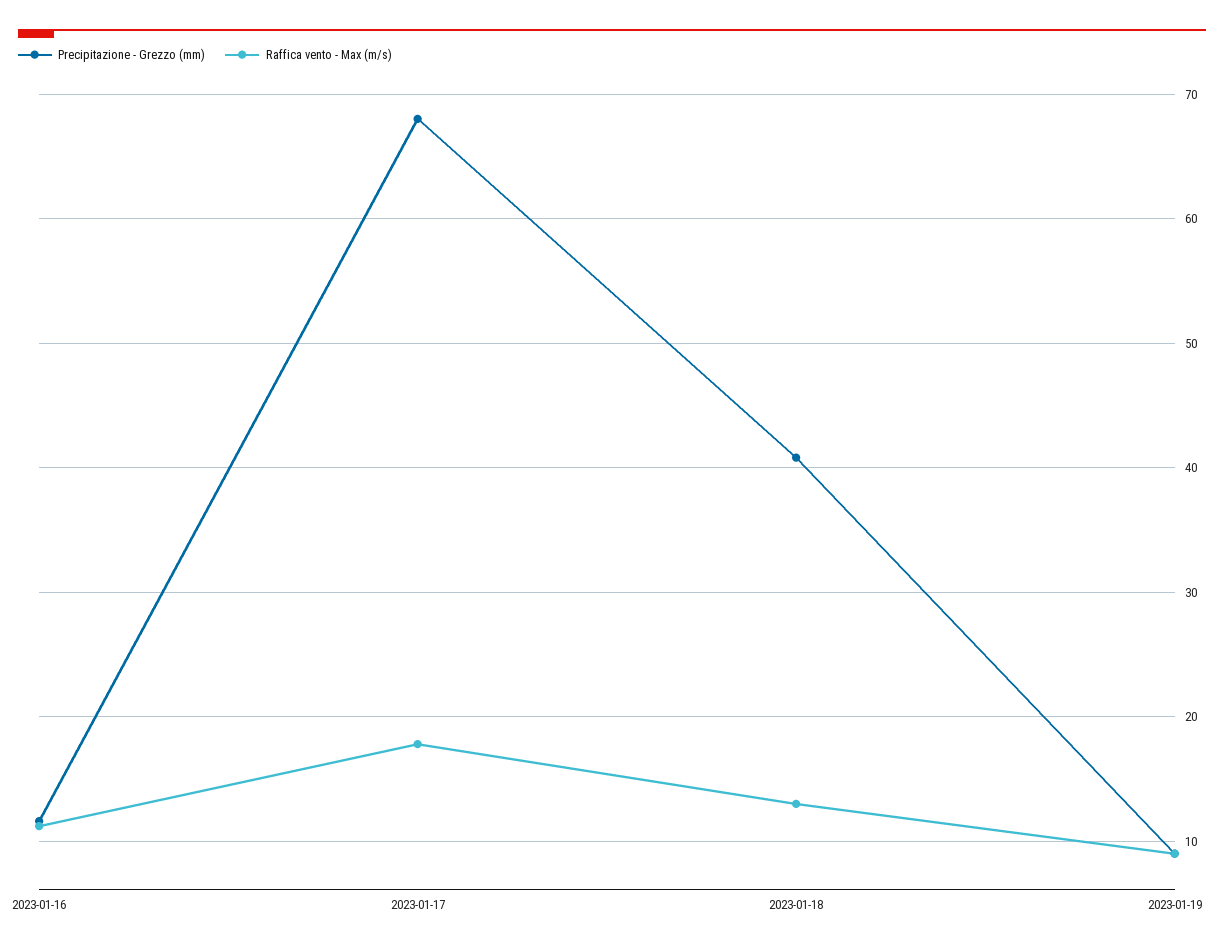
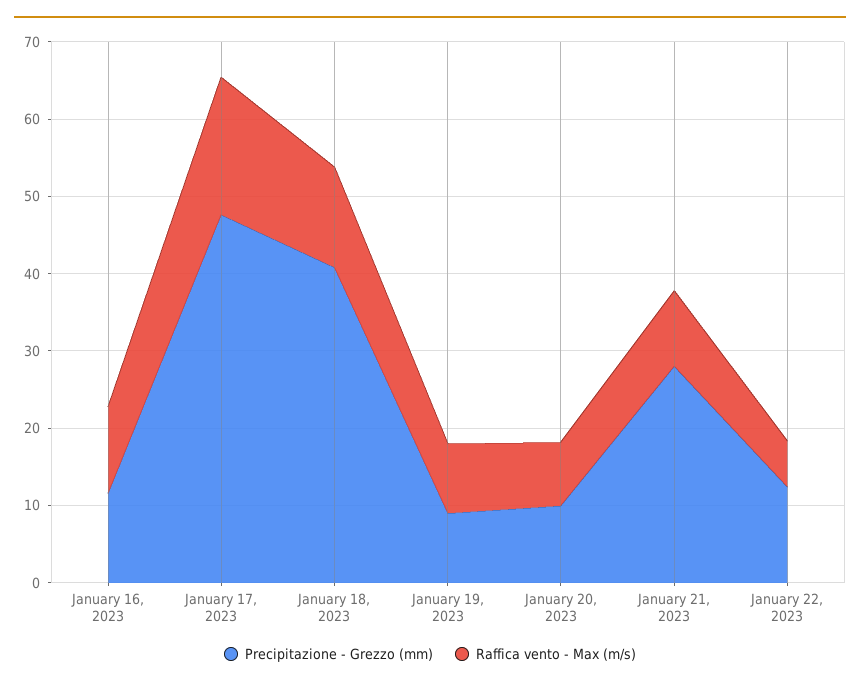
Precipitazione - Grezzo (mm), 2023-01-17: 68 -> 48
Precipitazione - Grezzo (mm), January 20, 2023: none -> 10
Raffica vento - Max (m/s), January 20, 2023: none -> 8
Precipitazione - Grezzo (mm), January 21, 2023: none -> 28
Raffica vento - Max (m/s), January 21, 2023: none -> 10
Precipitazione - Grezzo (mm), January 22, 2023: none -> 12
Raffica vento - Max (m/s), January 22, 2023: none -> 6

